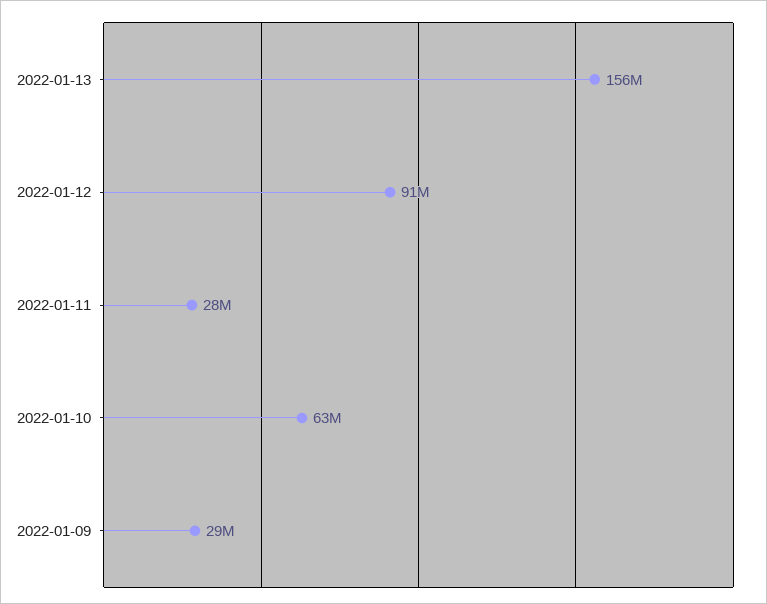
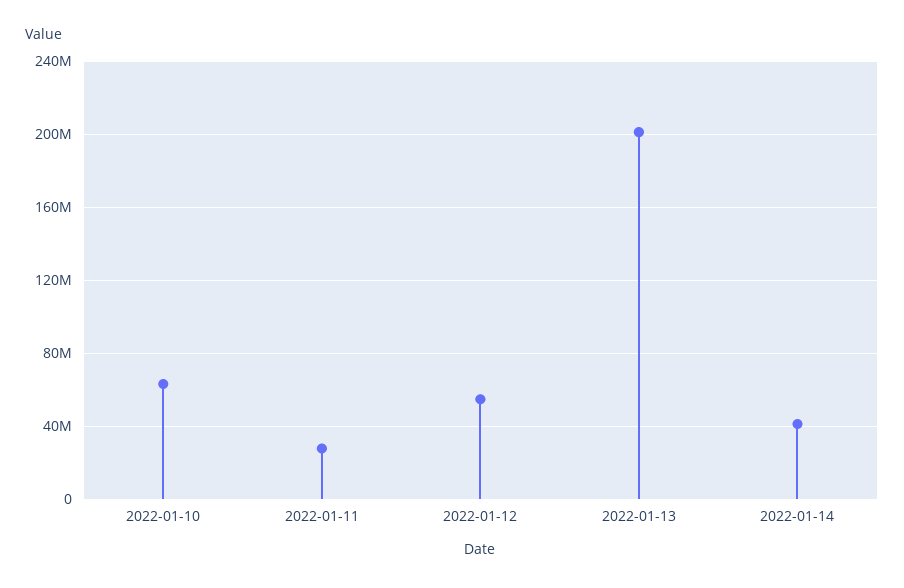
2022-01-13: 156000000 -> 200000000
2022-01-12: 91000000 -> 55000000
2022-01-09: 29000000 -> none
2022-01-14: none -> 40000000

